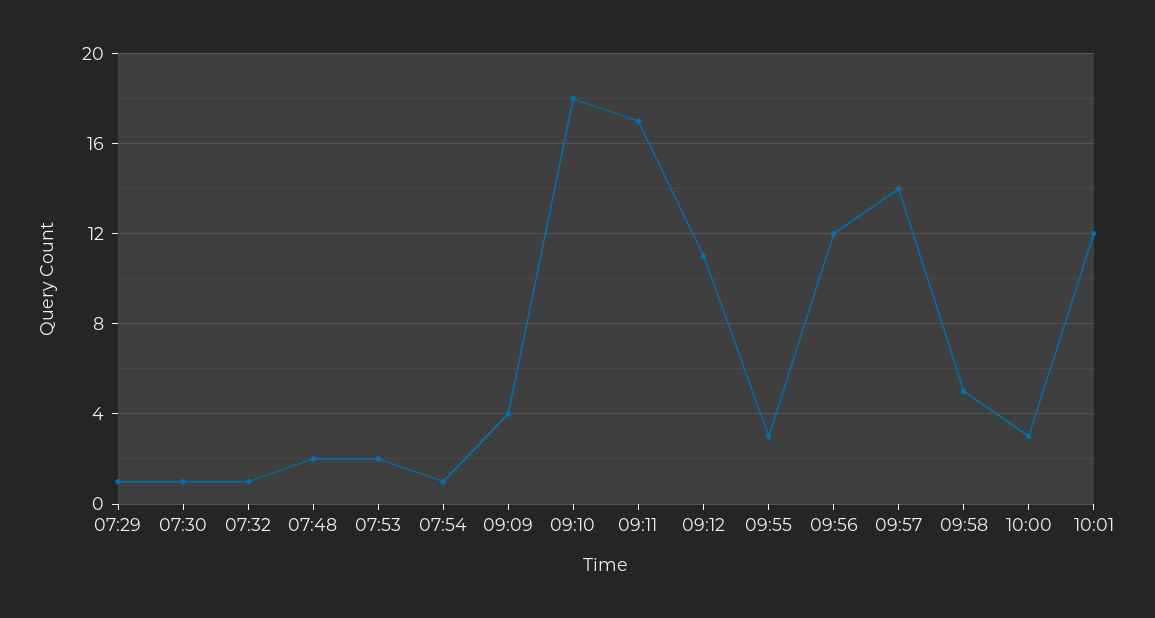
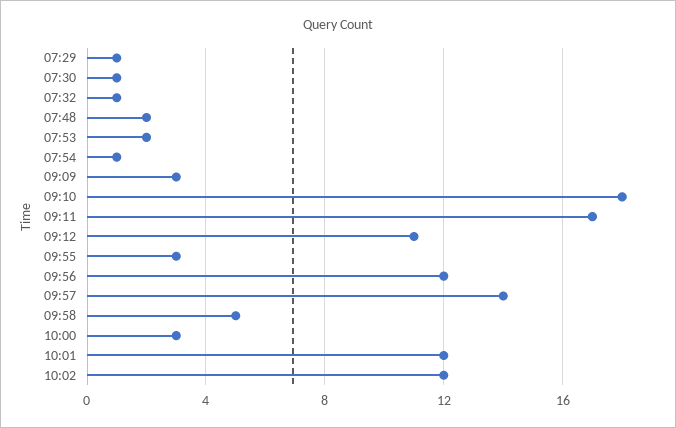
09:09: 4 -> 3
10:02: none -> 12

